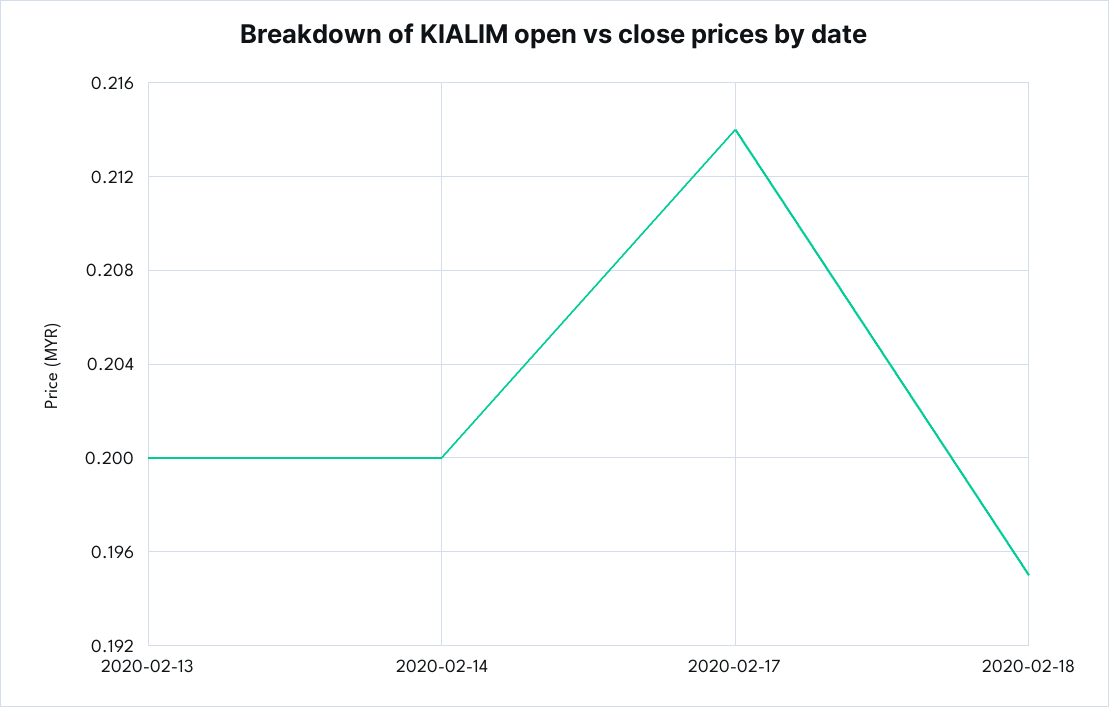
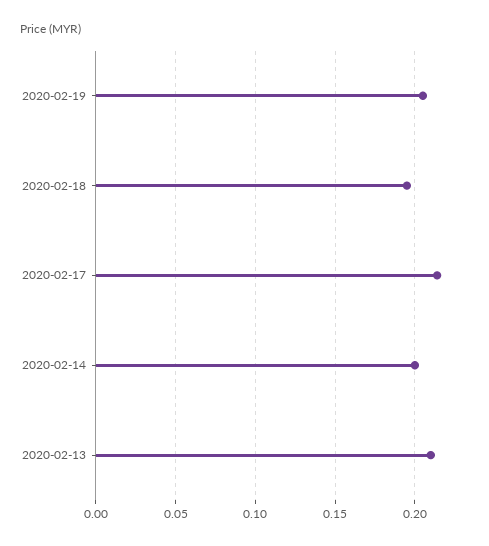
2020-02-13: 0.2 -> 0.21
2020-02-19: none -> 0.205

